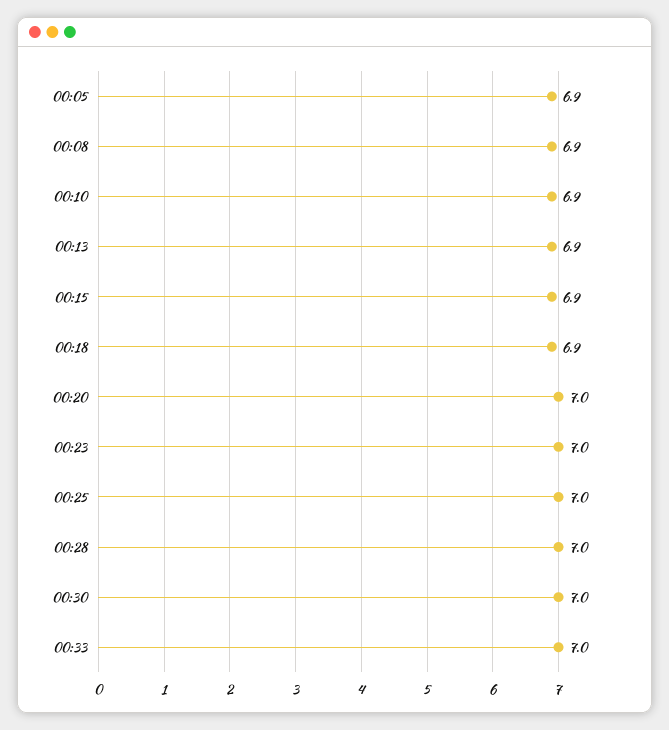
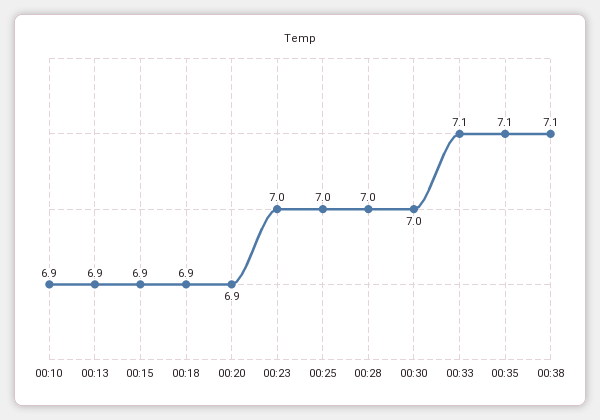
00:05: 6.9 -> none
00:08: 6.9 -> none
00:20: 7 -> 6.9
00:33: 7 -> 7.1
00:35: none -> 7.1
00:38: none -> 7.1

